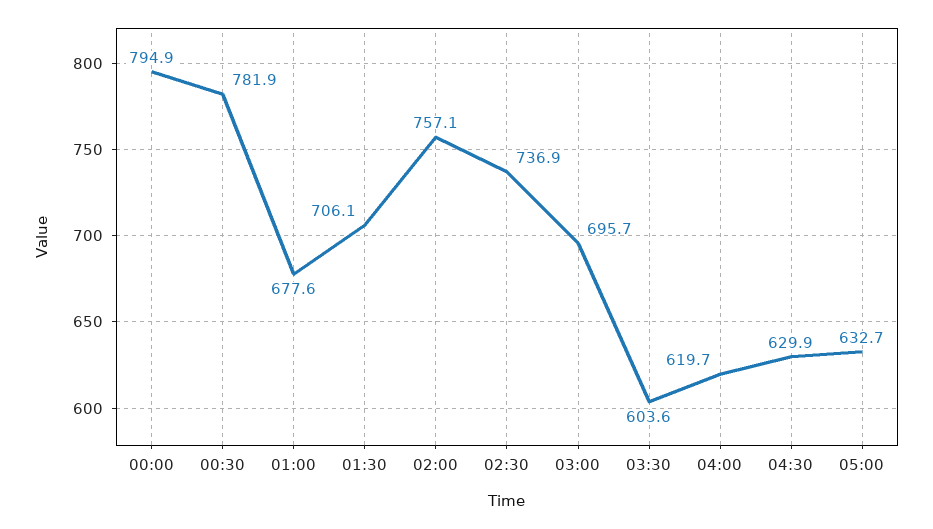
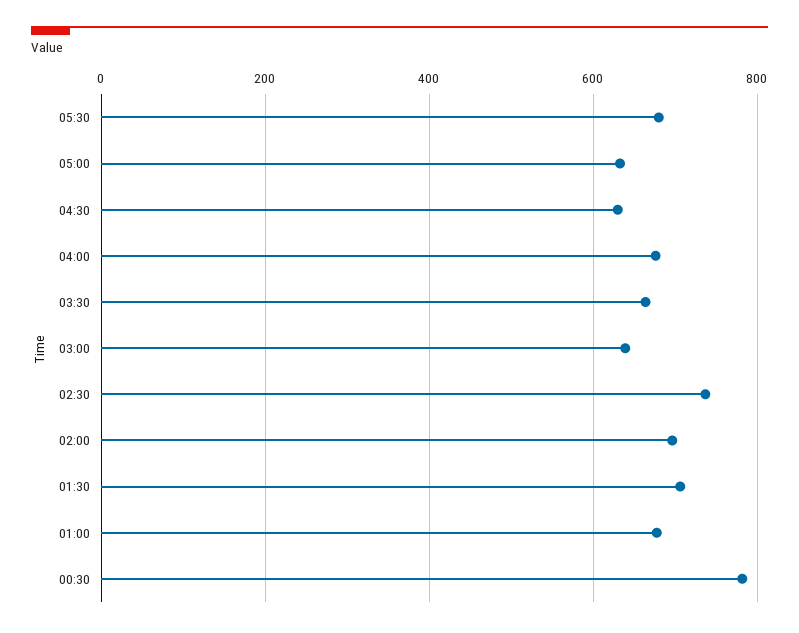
00:00: 794.9 -> none
02:00: 757.1 -> 700
03:00: 695.7 -> 640
03:30: 603.6 -> 660
04:00: 619.7 -> 680
05:30: none -> 680

